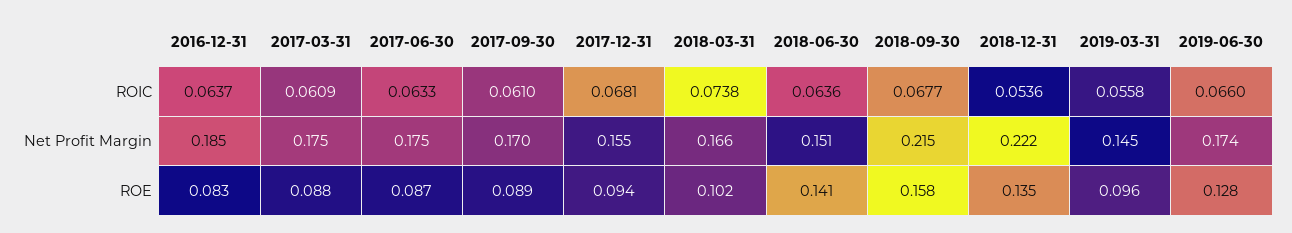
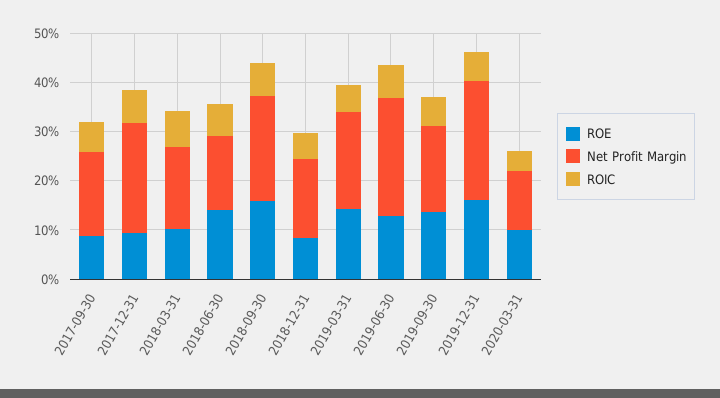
ROIC, 2016-12-31: 0.0637 -> none
ROIC, 2017-03-31: 0.0609 -> none
ROIC, 2017-06-30: 0.0633 -> none
Net Profit Margin, 2016-12-31: 0.185 -> none
Net Profit Margin, 2017-03-31: 0.175 -> none
Net Profit Margin, 2017-06-30: 0.175 -> none
Net Profit Margin, 2017-12-31: 0.155 -> 0.22
Net Profit Margin, 2018-12-31: 0.222 -> 0.16
Net Profit Margin, 2019-03-31: 0.145 -> 0.2
Net Profit Margin, 2019-06-30: 0.174 -> 0.24
ROE, 2016-12-31: 0.083 -> none
ROE, 2017-03-31: 0.088 -> none
ROE, 2017-06-30: 0.087 -> none
ROE, 2018-12-31: 0.135 -> 0.08
ROE, 2019-03-31: 0.096 -> 0.14
ROE, 2019-09-30: none -> 0.14
Net Profit Margin, 2019-09-30: none -> 0.18
ROIC, 2019-09-30: none -> 0.06
ROE, 2019-12-31: none -> 0.16
Net Profit Margin, 2019-12-31: none -> 0.24
ROIC, 2019-12-31: none -> 0.06
ROE, 2020-03-31: none -> 0.1
Net Profit Margin, 2020-03-31: none -> 0.12
ROIC, 2020-03-31: none -> 0.04

